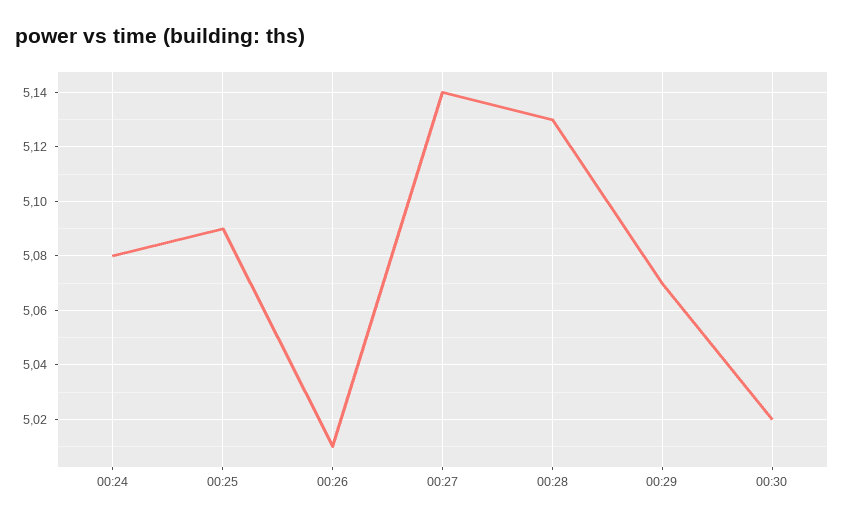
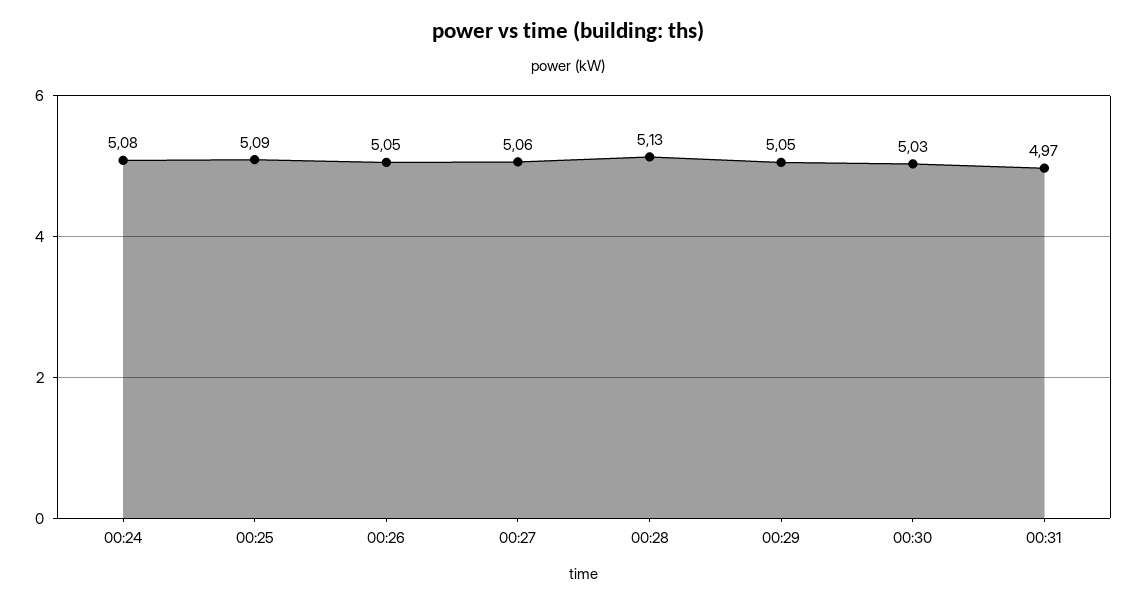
00:26: 5.01 -> 5.05
00:27: 5.14 -> 5.06
00:29: 5.07 -> 5.05
00:30: 5.02 -> 5.03
00:31: none -> 4.97

